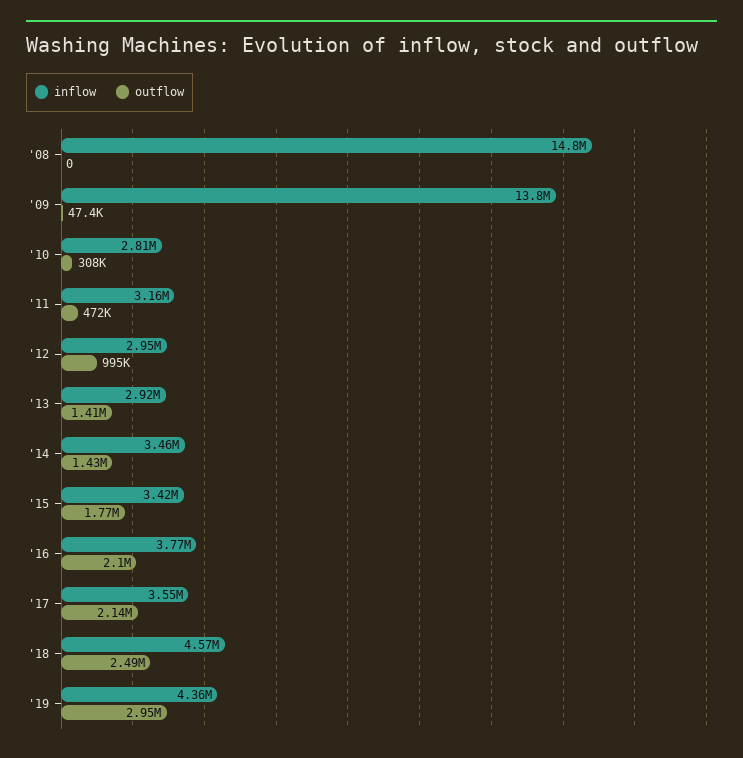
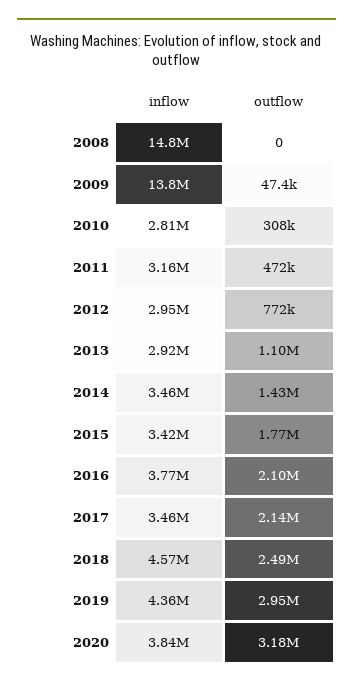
outflow, '12: 995000 -> 772000
outflow, '13: 1410000 -> 1100000
inflow, '17: 3550000 -> 3460000
inflow, 2020: none -> 3840000
outflow, 2020: none -> 3180000

